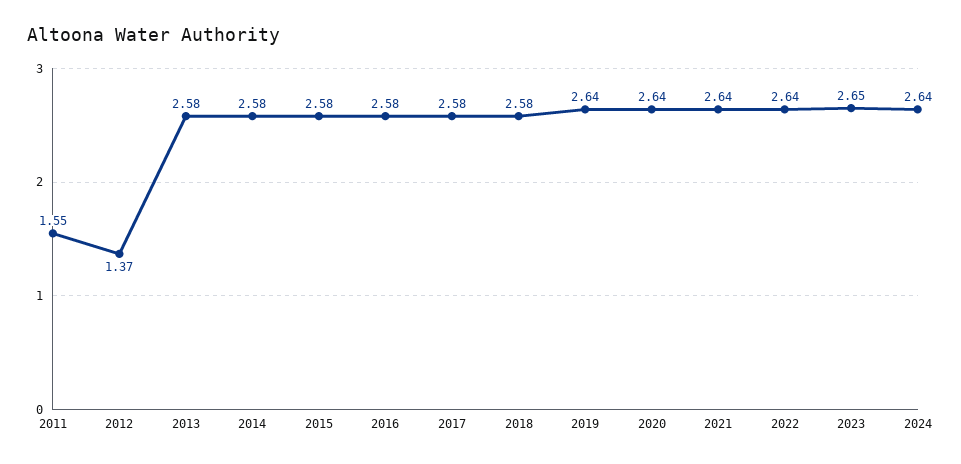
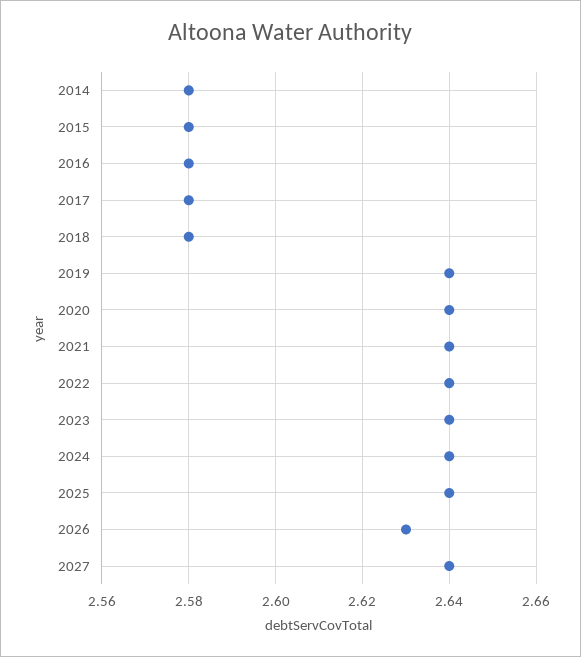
2011: 1.55 -> none
2012: 1.37 -> none
2013: 2.58 -> none
2023: 2.65 -> 2.64
2025: none -> 2.64
2026: none -> 2.63
2027: none -> 2.64

